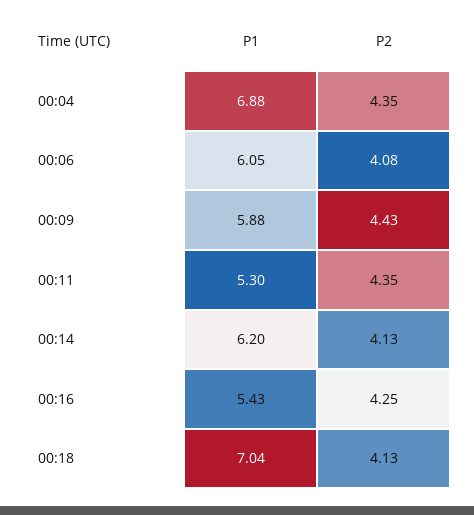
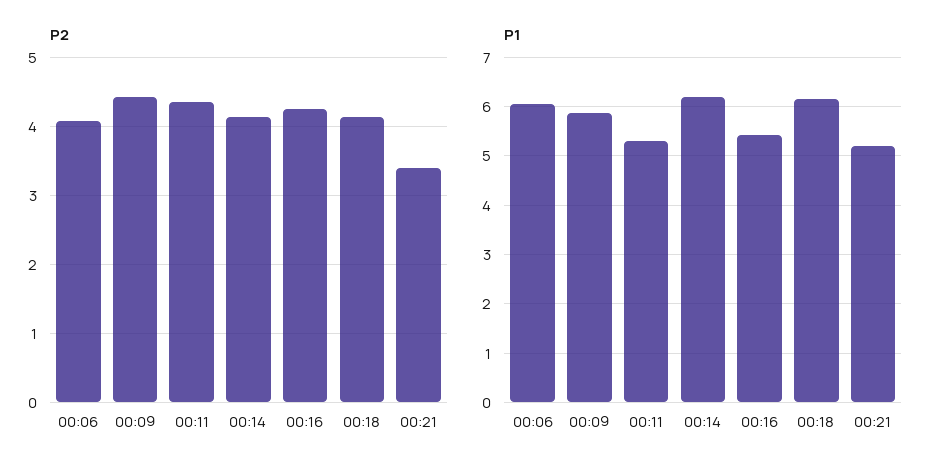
P1, 00:04: 6.88 -> none
P2, 00:04: 4.35 -> none
P1, 00:18: 7.04 -> 6.2
P2, 00:21: none -> 3.4
P1, 00:21: none -> 5.2

